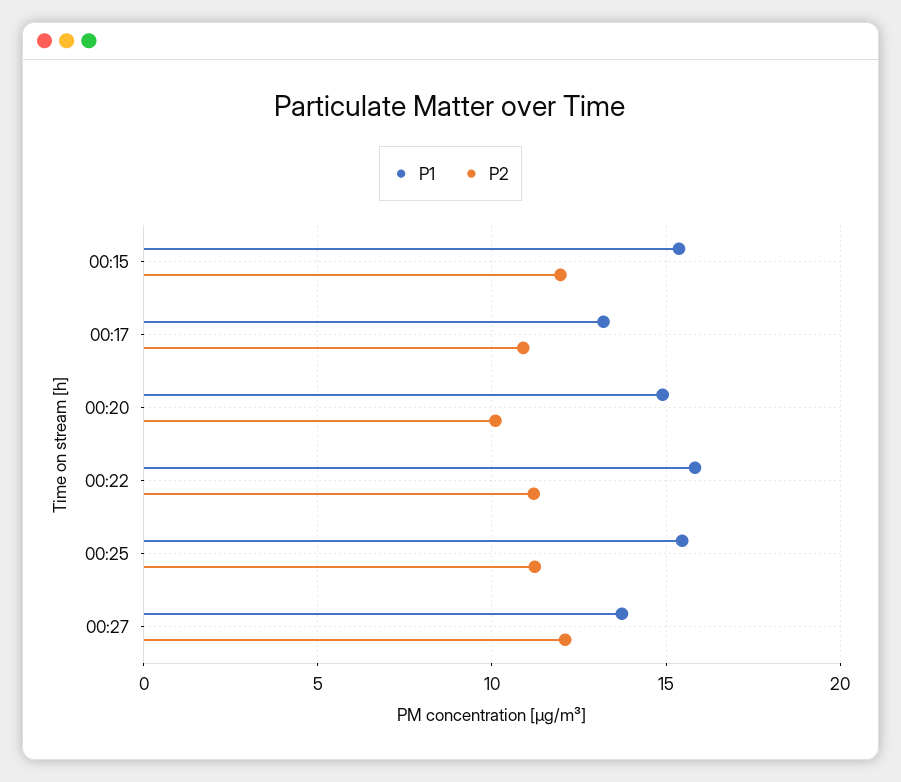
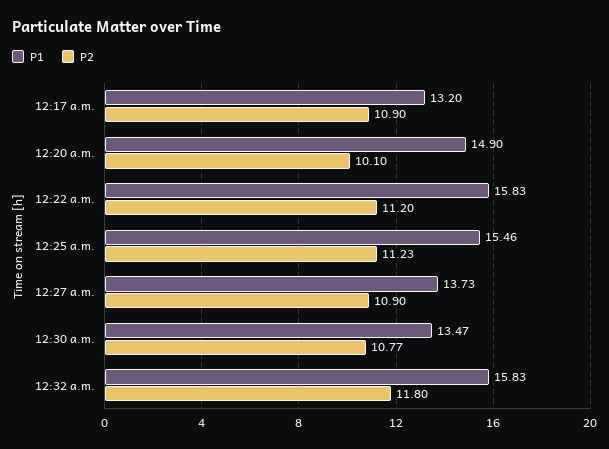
P1, 00:15: 15.5 -> none
P2, 00:15: 12 -> none
P2, 00:27: 12 -> 10.9
P1, 12:30 a.m.: none -> 13.47
P2, 12:30 a.m.: none -> 10.77
P1, 12:32 a.m.: none -> 15.83
P2, 12:32 a.m.: none -> 11.8

